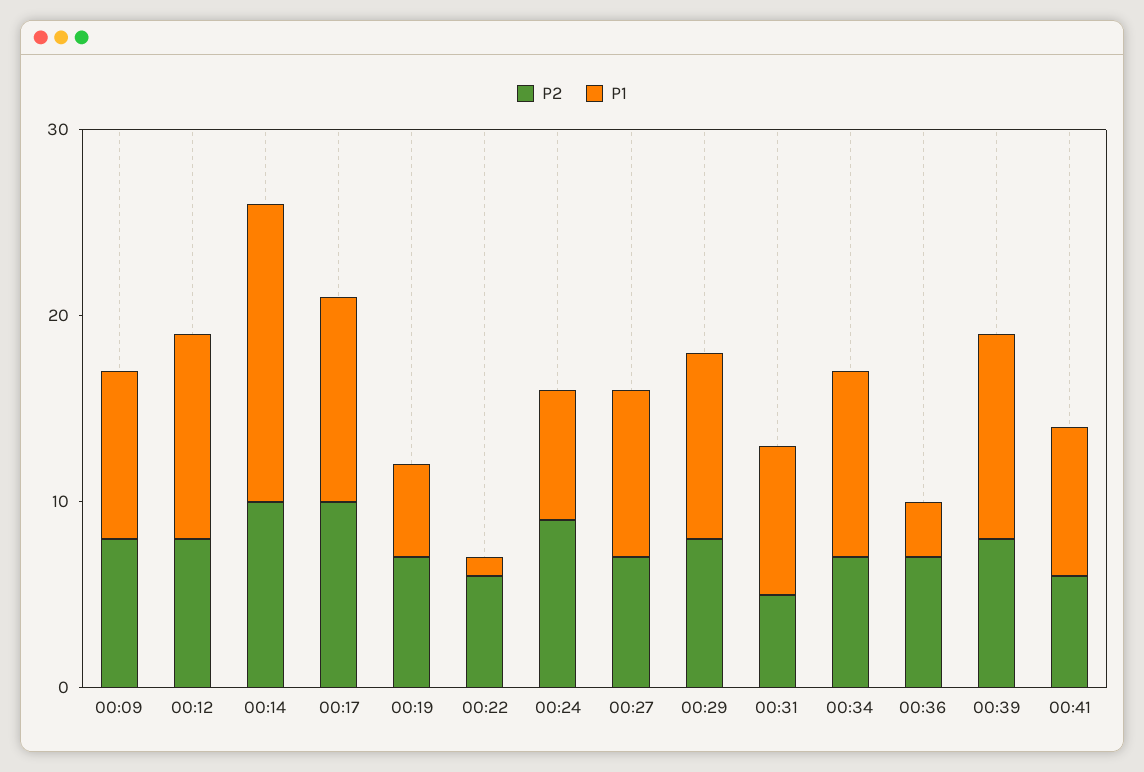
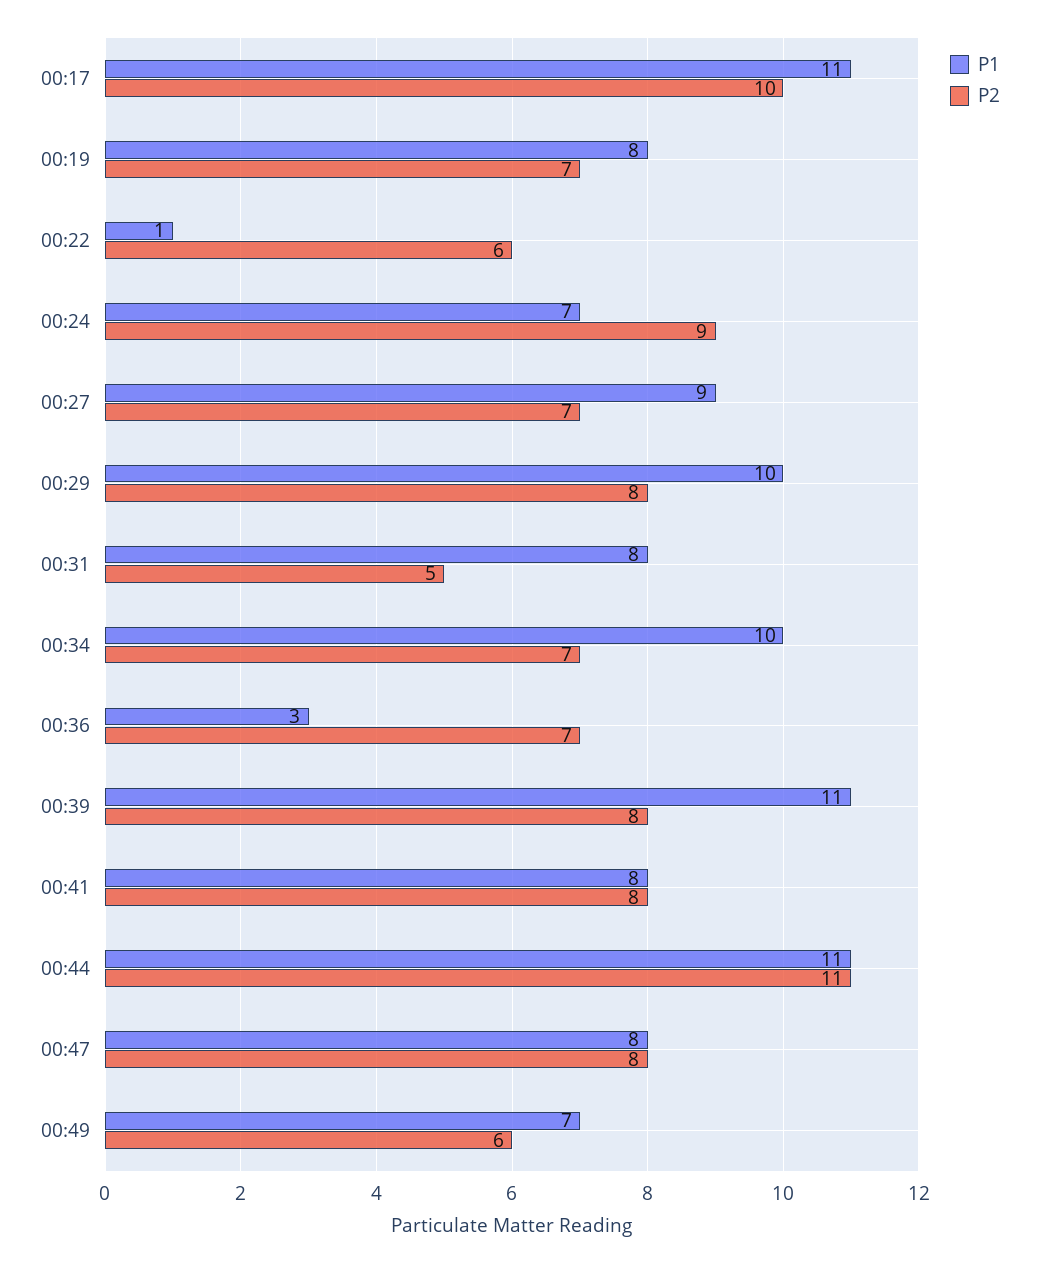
P2, 00:09: 8 -> none
P1, 00:09: 9 -> none
P2, 00:12: 8 -> none
P1, 00:12: 11 -> none
P2, 00:14: 10 -> none
P1, 00:14: 16 -> none
P1, 00:19: 5 -> 8
P2, 00:41: 6 -> 8
P1, 00:44: none -> 11
P2, 00:44: none -> 11
P1, 00:47: none -> 8
P2, 00:47: none -> 8
P1, 00:49: none -> 7
P2, 00:49: none -> 6

